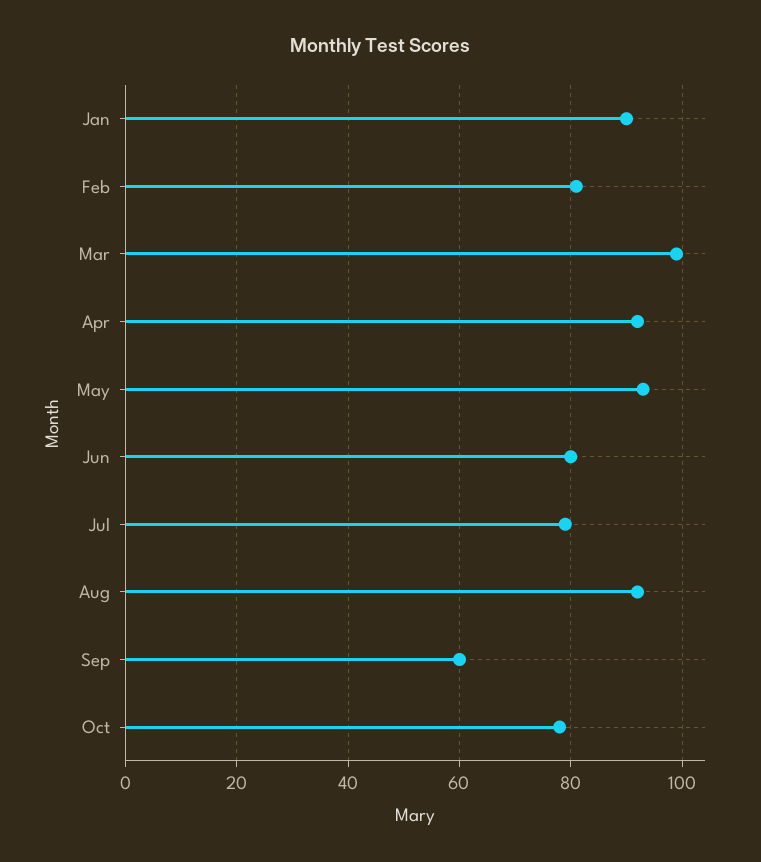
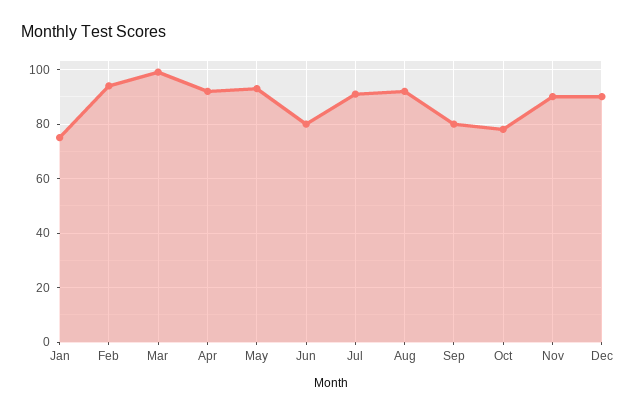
Jan: 90 -> 75
Feb: 80 -> 95
Jul: 80 -> 90
Sep: 60 -> 80
Nov: none -> 90
Dec: none -> 90

